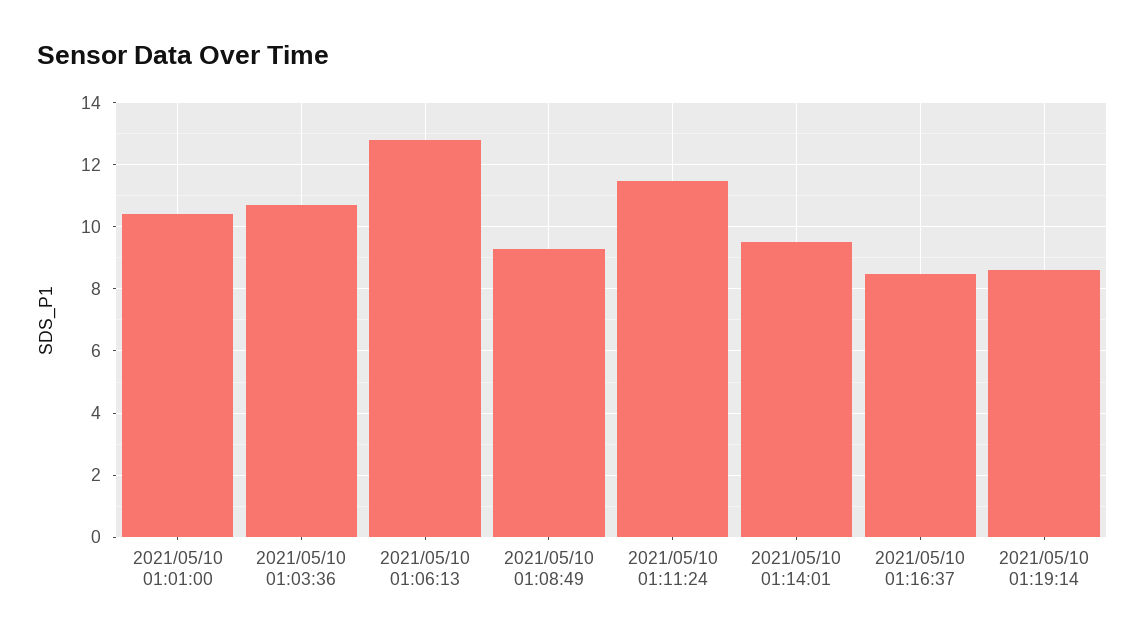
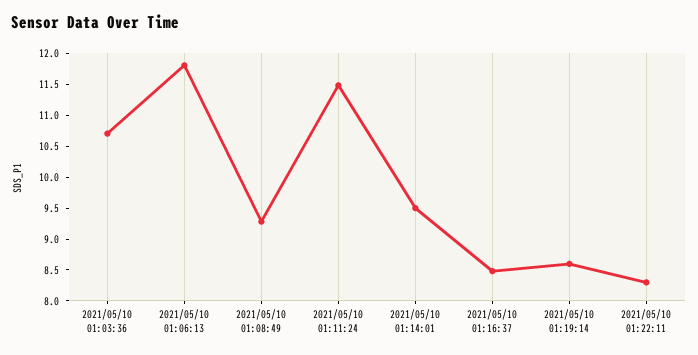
2021/05/10 01:01:00: 10.4 -> none
2021/05/10 01:06:13: 12.8 -> 11.75
2021/05/10 01:22:11: none -> 8.25

